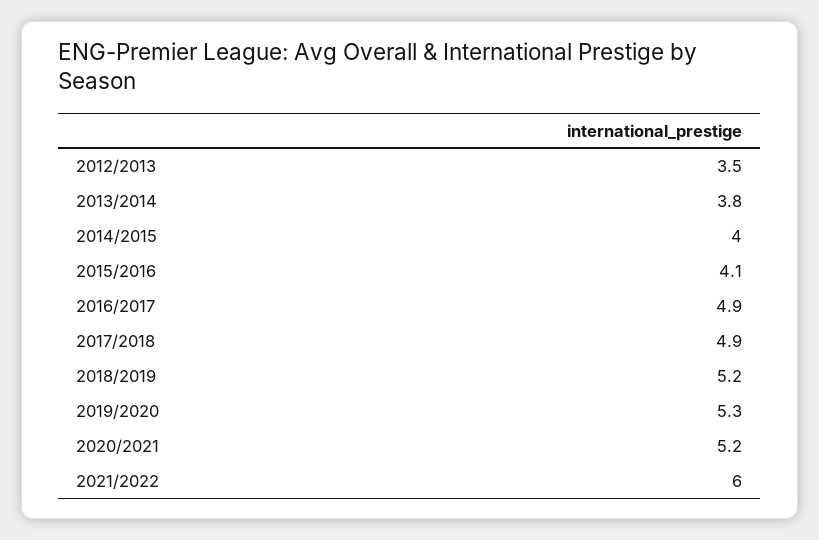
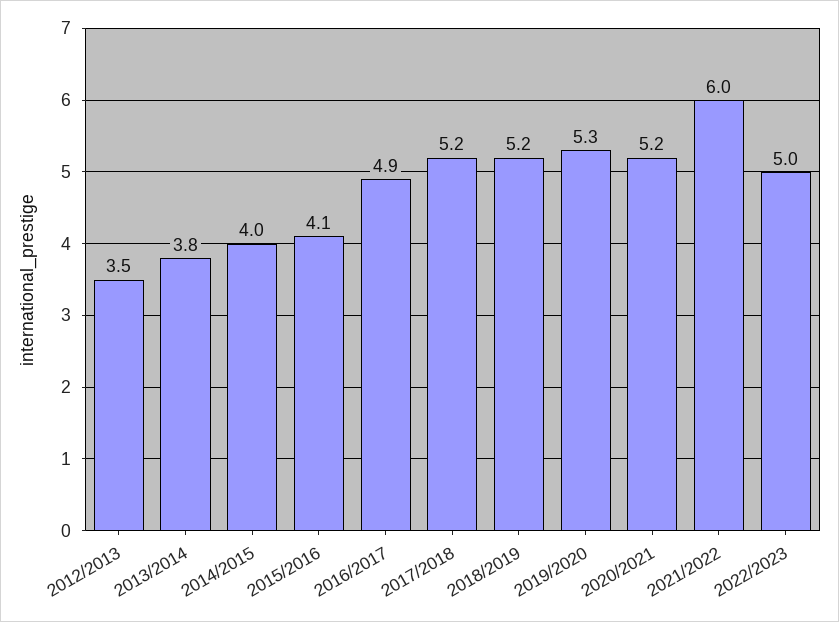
2017/2018: 4.9 -> 5.2
2022/2023: none -> 5

